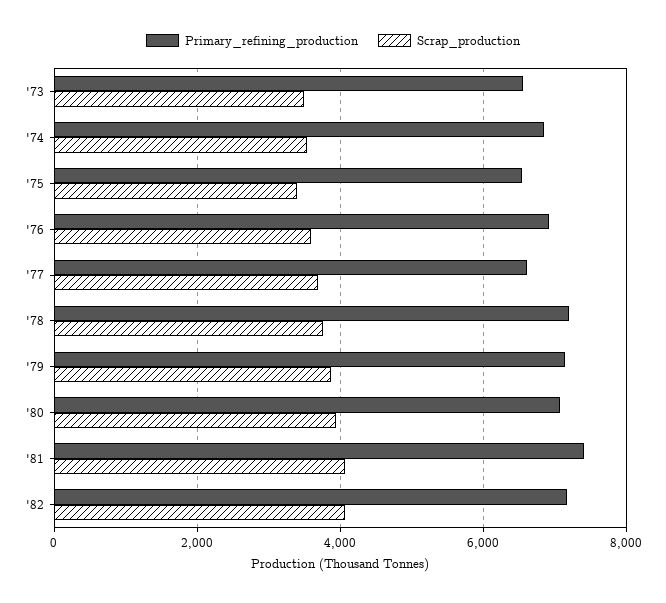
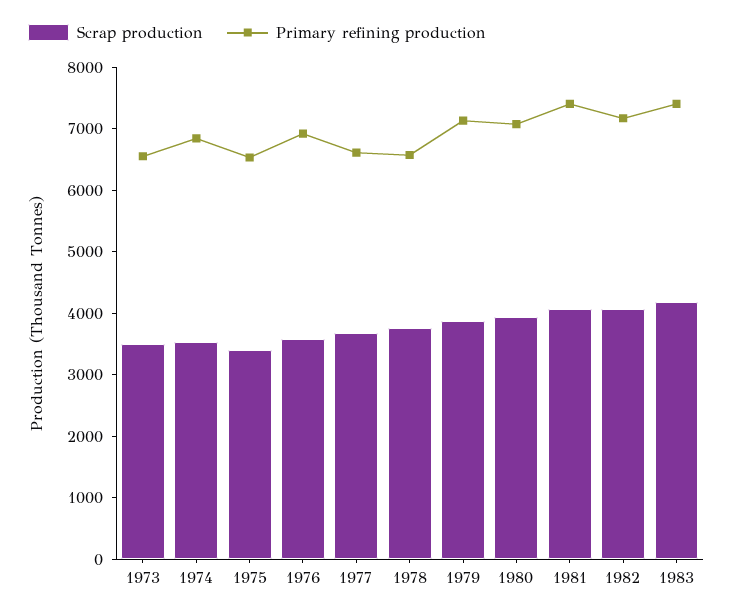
Primary_refining_production, '78: 7200 -> 6600
Scrap_production, 1983: none -> 4200
Primary_refining_production, 1983: none -> 7400

